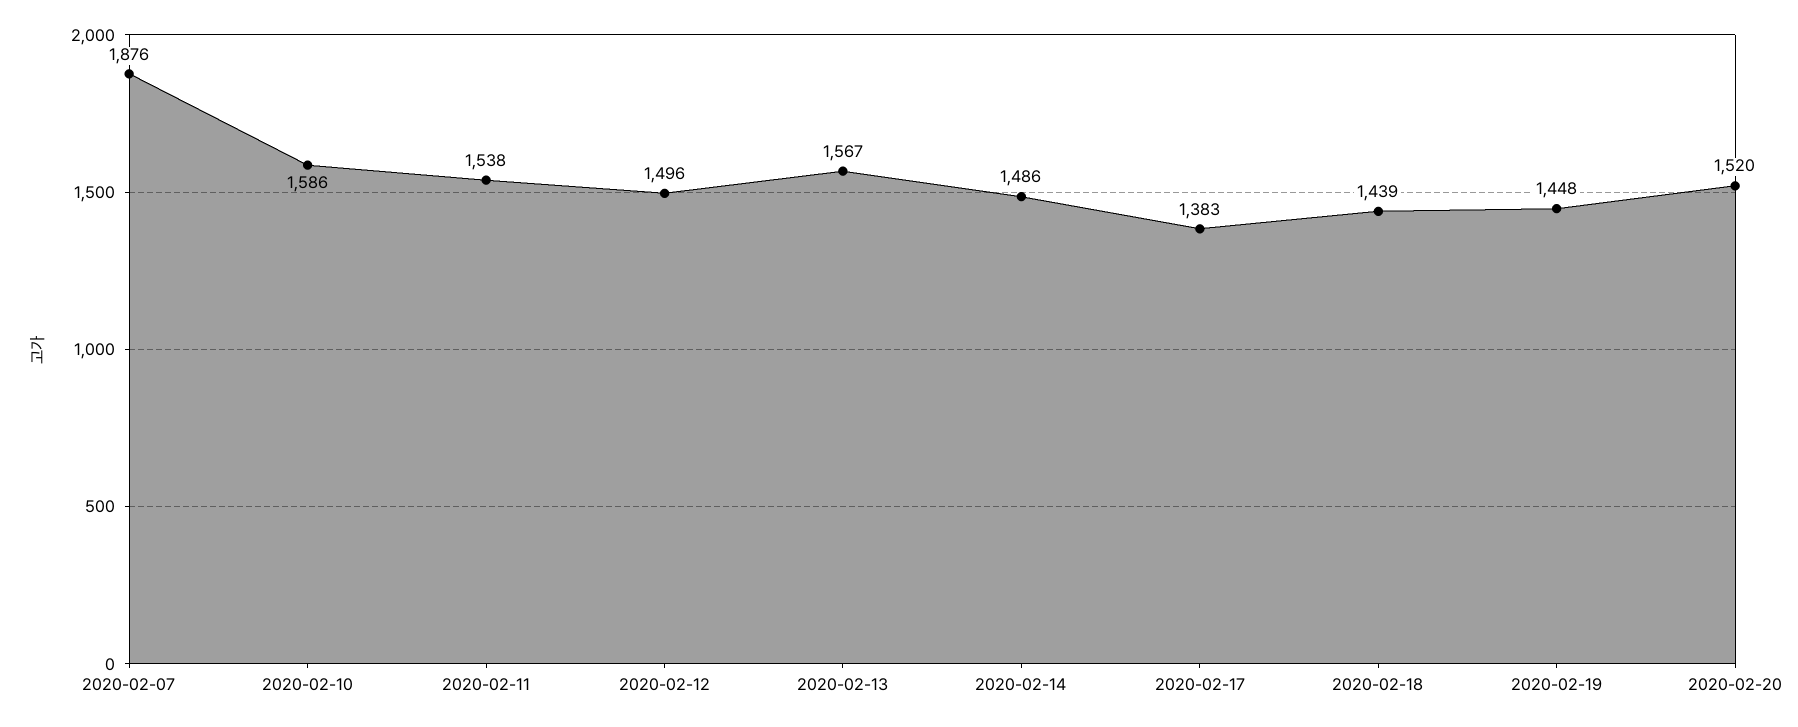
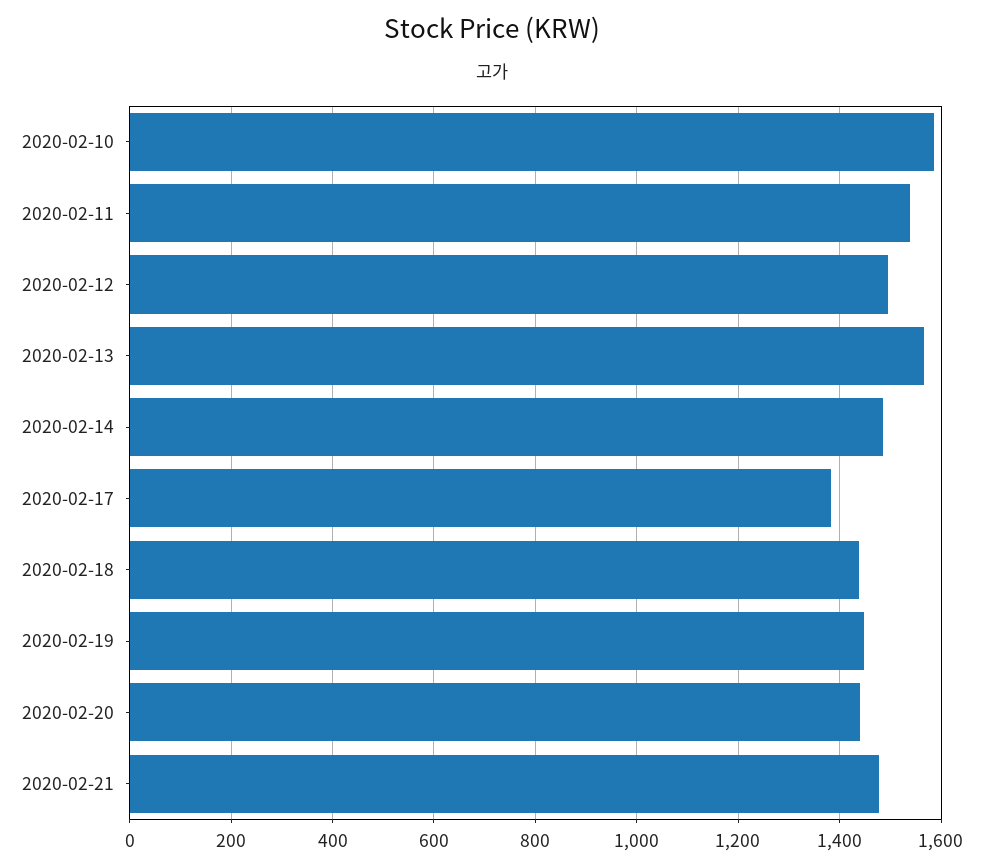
2020-02-07: 1876 -> none
2020-02-20: 1520 -> 1440
2020-02-21: none -> 1480

